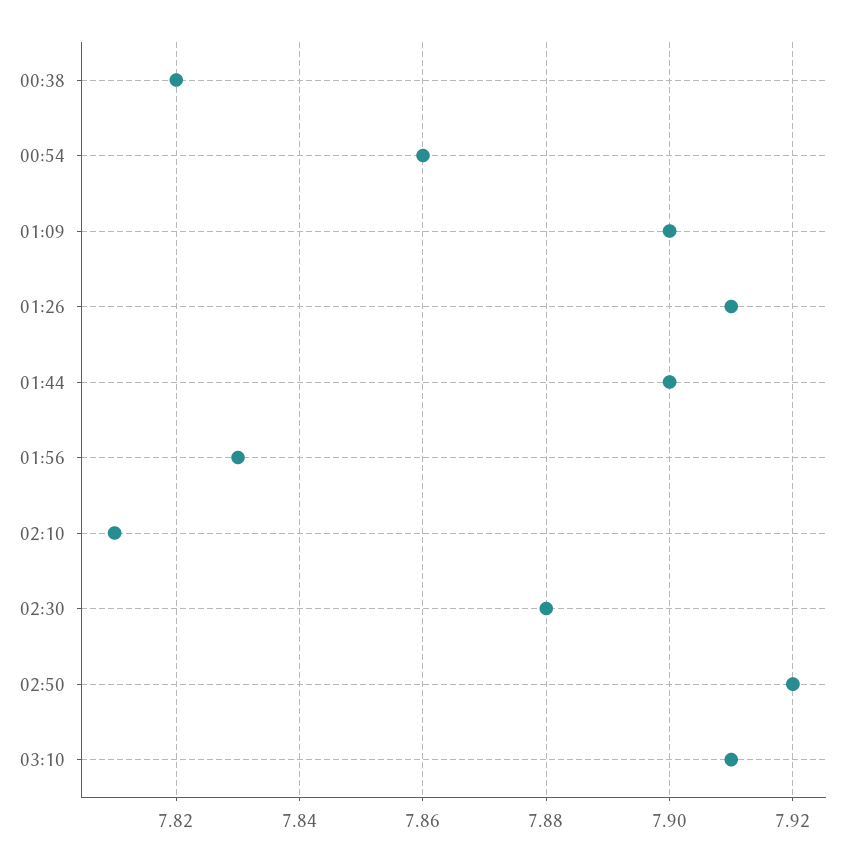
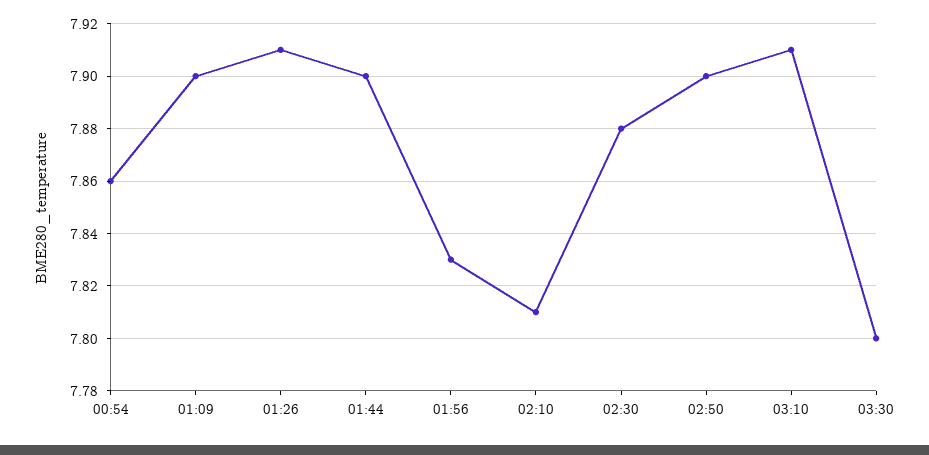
00:38: 7.82 -> none
02:50: 7.92 -> 7.9
03:30: none -> 7.8

